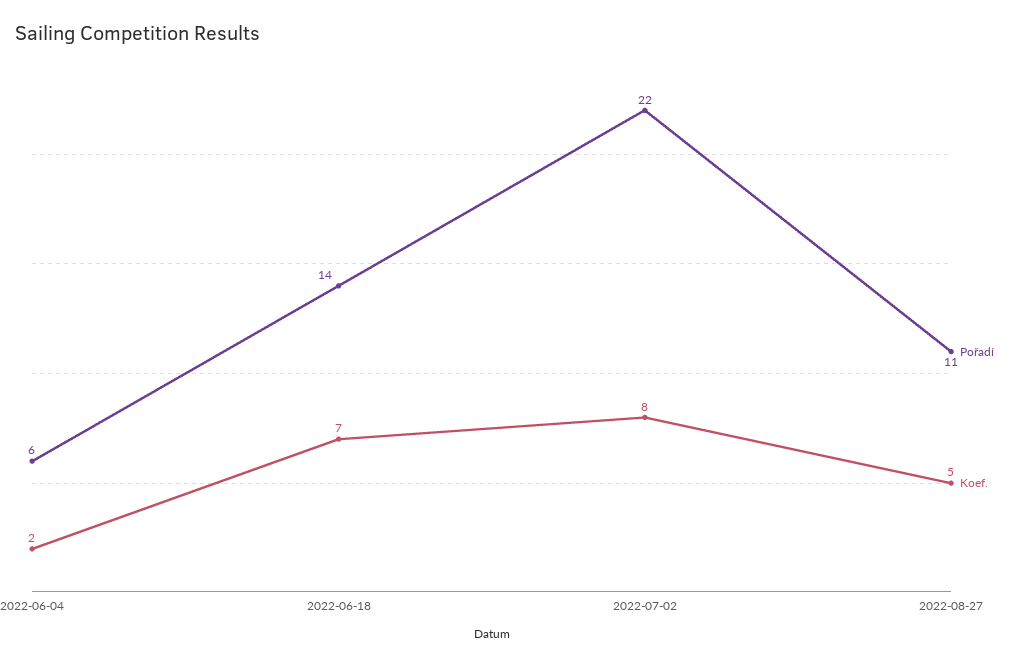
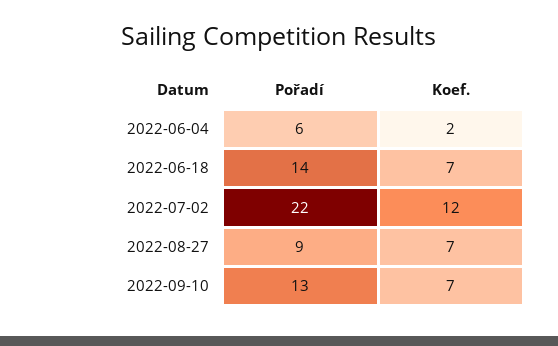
Koef., 2022-07-02: 8 -> 12
Pořadí, 2022-08-27: 11 -> 9
Koef., 2022-08-27: 5 -> 7
Pořadí, 2022-09-10: none -> 13
Koef., 2022-09-10: none -> 7

